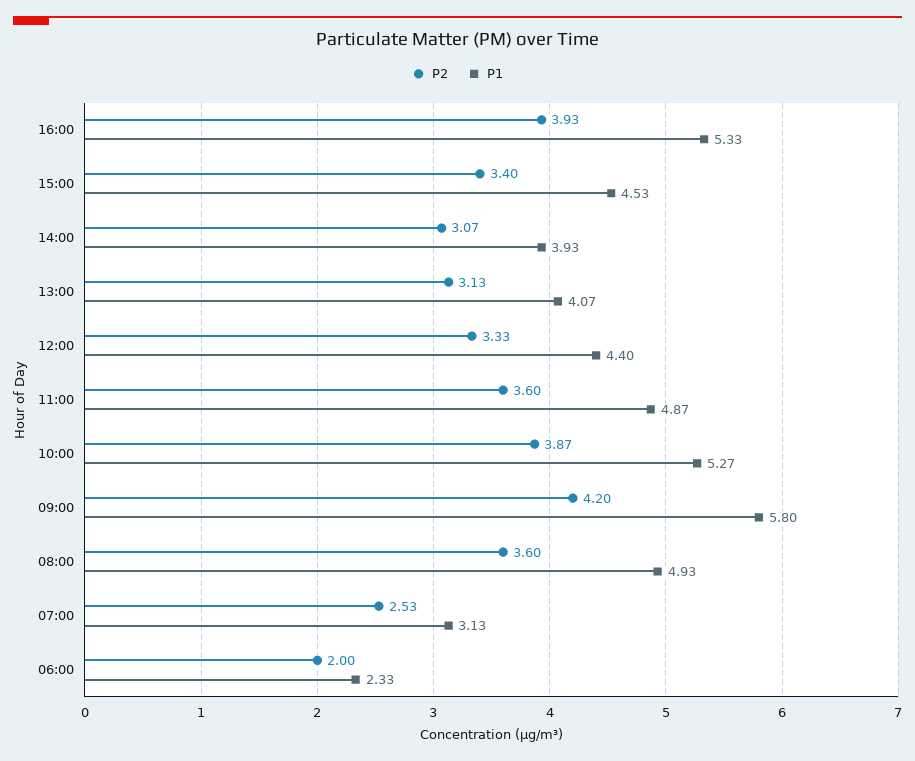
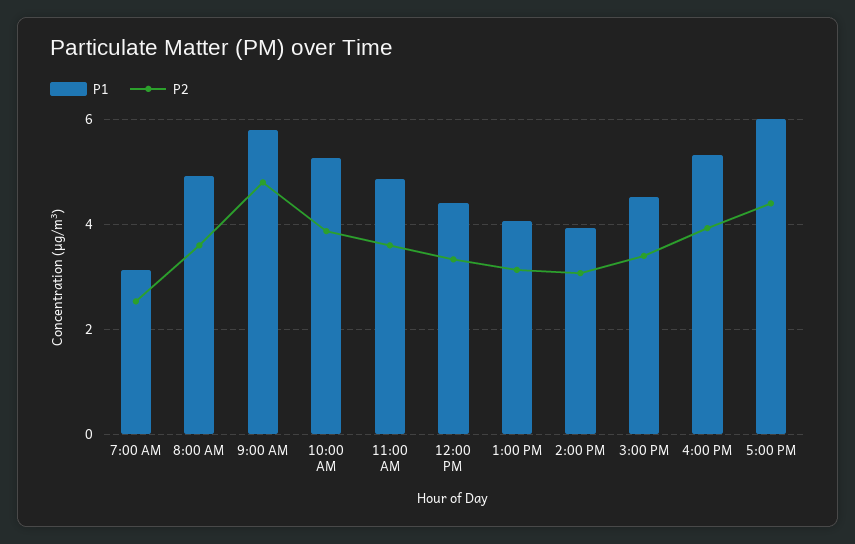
P2, 09:00: 4.2 -> 4.8
P2, 06:00: 2 -> none
P1, 06:00: 2.33 -> none
P1, 5:00 PM: none -> 6
P2, 5:00 PM: none -> 4.4

